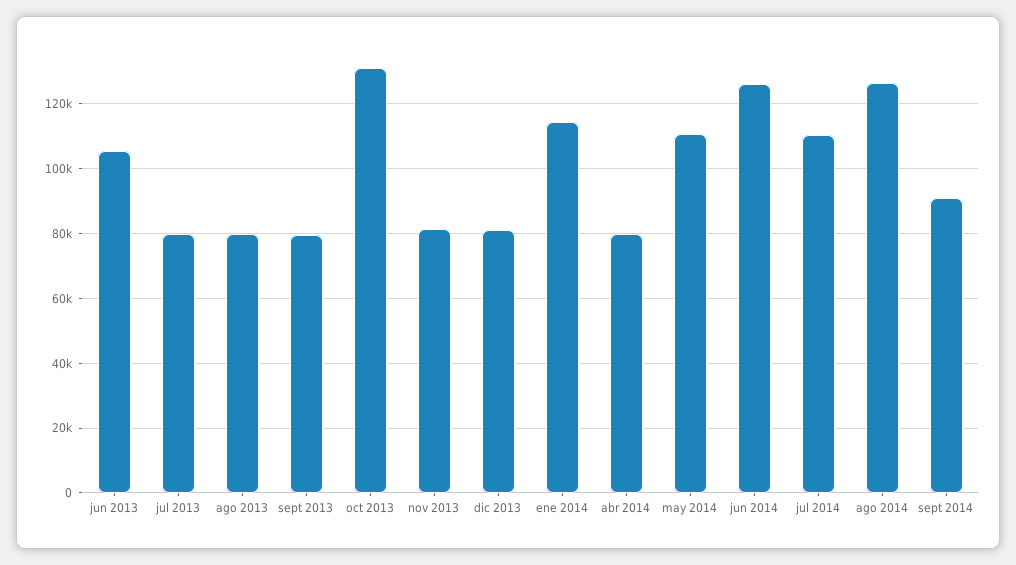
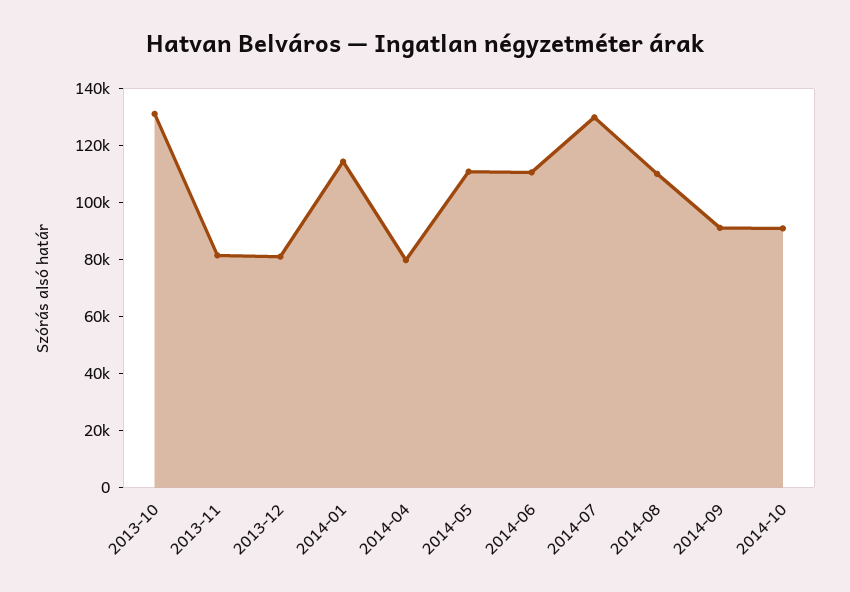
jun 2013: 106000 -> none
jul 2013: 80000 -> none
ago 2013: 80000 -> none
sept 2013: 80000 -> none
jun 2014: 126000 -> 110000
jul 2014: 110000 -> 130000
ago 2014: 126000 -> 110000
2014-10: none -> 90000

